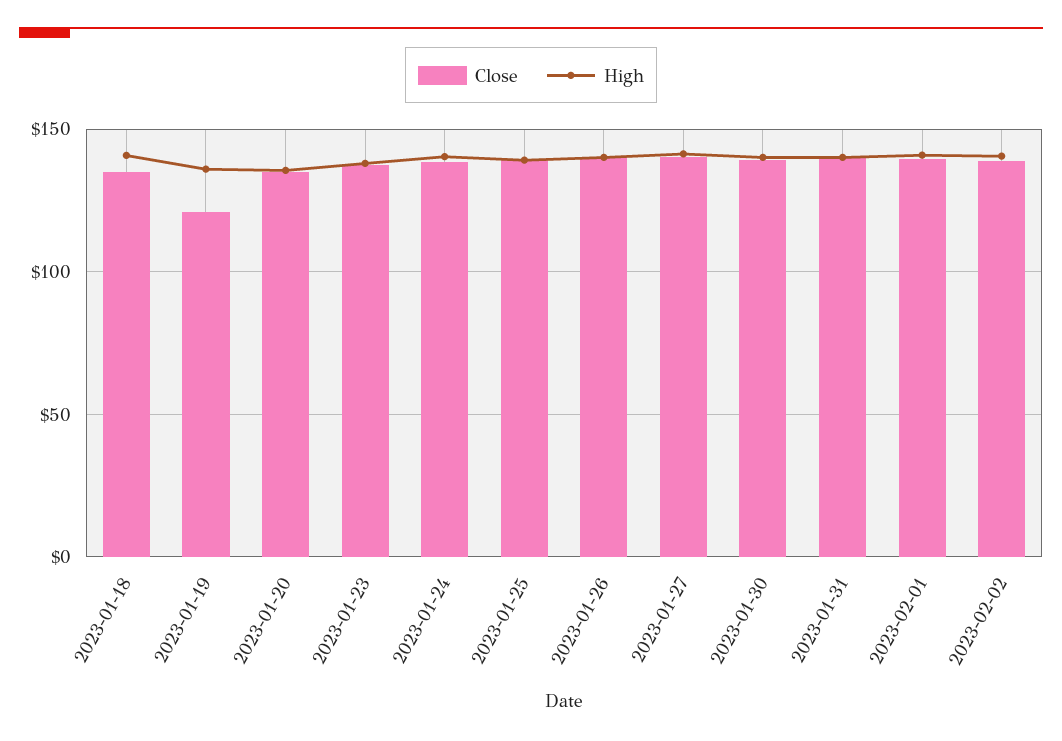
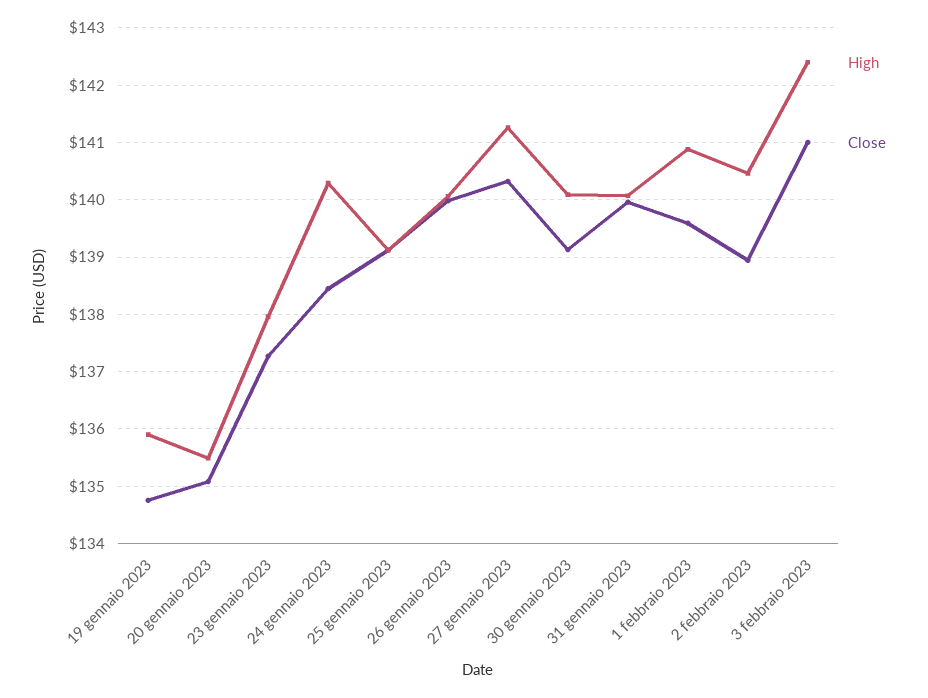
Close, 2023-01-18: 135 -> none
High, 2023-01-18: 140 -> none
Close, 2023-01-19: 120 -> 134.8
High, 3 febbraio 2023: none -> 142.4
Close, 3 febbraio 2023: none -> 141

